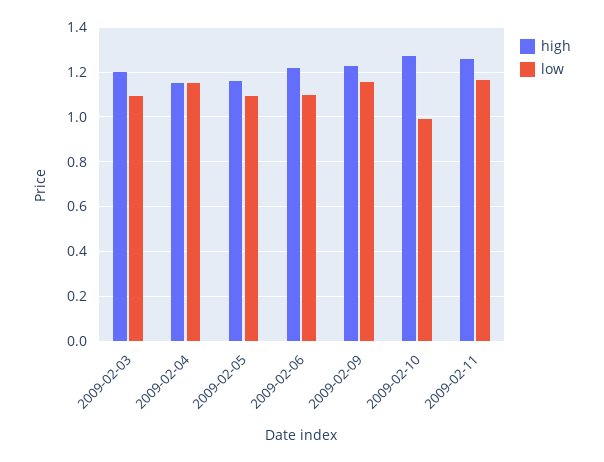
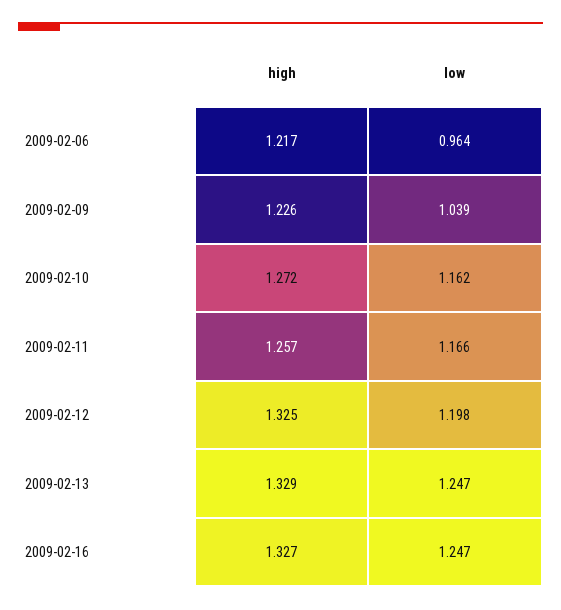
high, 2009-02-03: 1.2 -> none
low, 2009-02-03: 1.1 -> none
high, 2009-02-04: 1.15 -> none
low, 2009-02-04: 1.15 -> none
high, 2009-02-05: 1.15 -> none
low, 2009-02-05: 1.1 -> none
low, 2009-02-06: 1.1 -> 0.964
low, 2009-02-09: 1.15 -> 1.039
low, 2009-02-10: 1 -> 1.162
high, 2009-02-12: none -> 1.325
low, 2009-02-12: none -> 1.198
high, 2009-02-13: none -> 1.329
low, 2009-02-13: none -> 1.247
high, 2009-02-16: none -> 1.327
low, 2009-02-16: none -> 1.247

